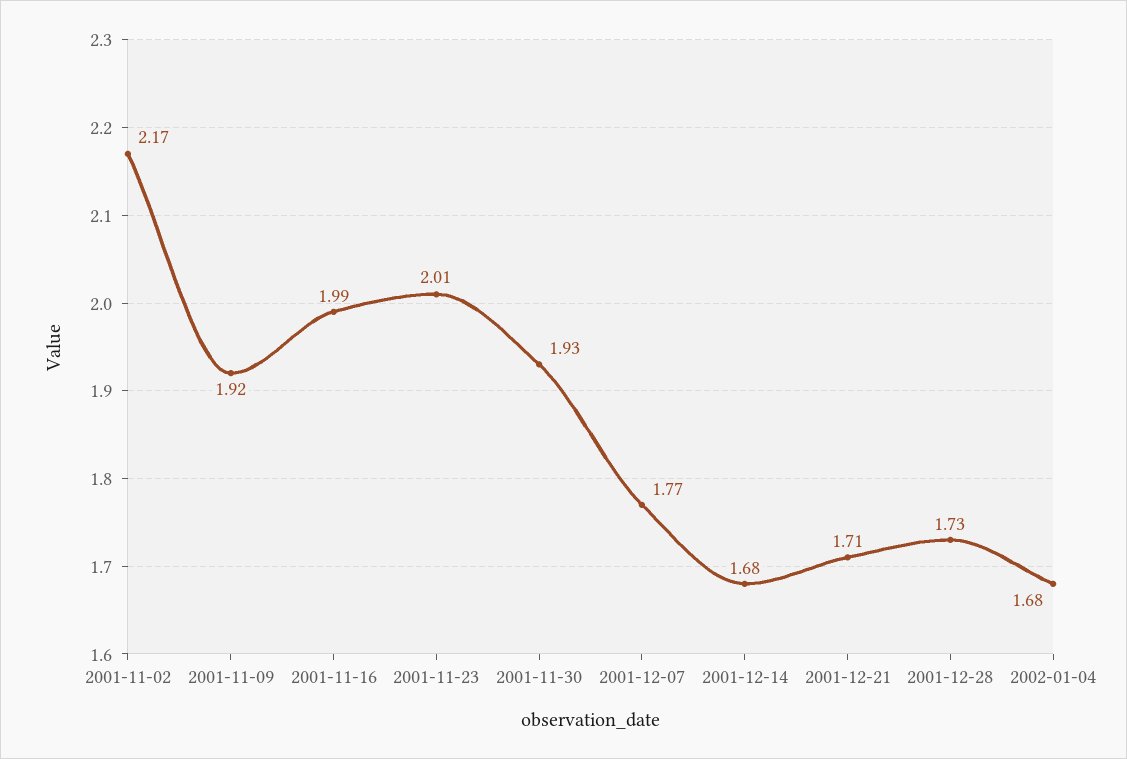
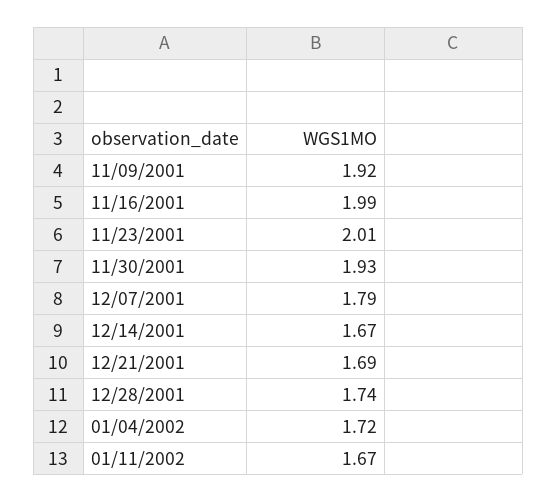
2001-11-02: 2.17 -> none
2001-12-07: 1.77 -> 1.79
2001-12-14: 1.68 -> 1.67
2001-12-21: 1.71 -> 1.69
2001-12-28: 1.73 -> 1.74
2002-01-04: 1.68 -> 1.72
01/11/2002: none -> 1.67

